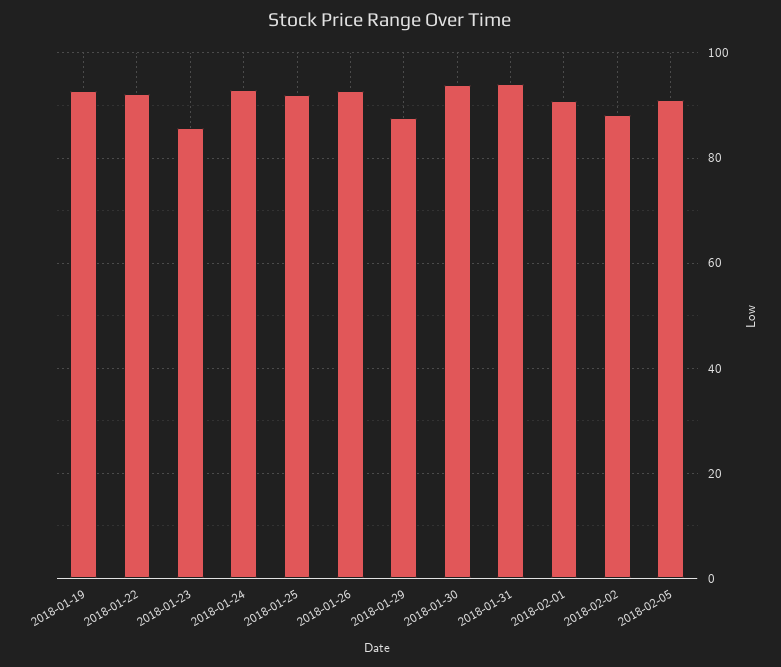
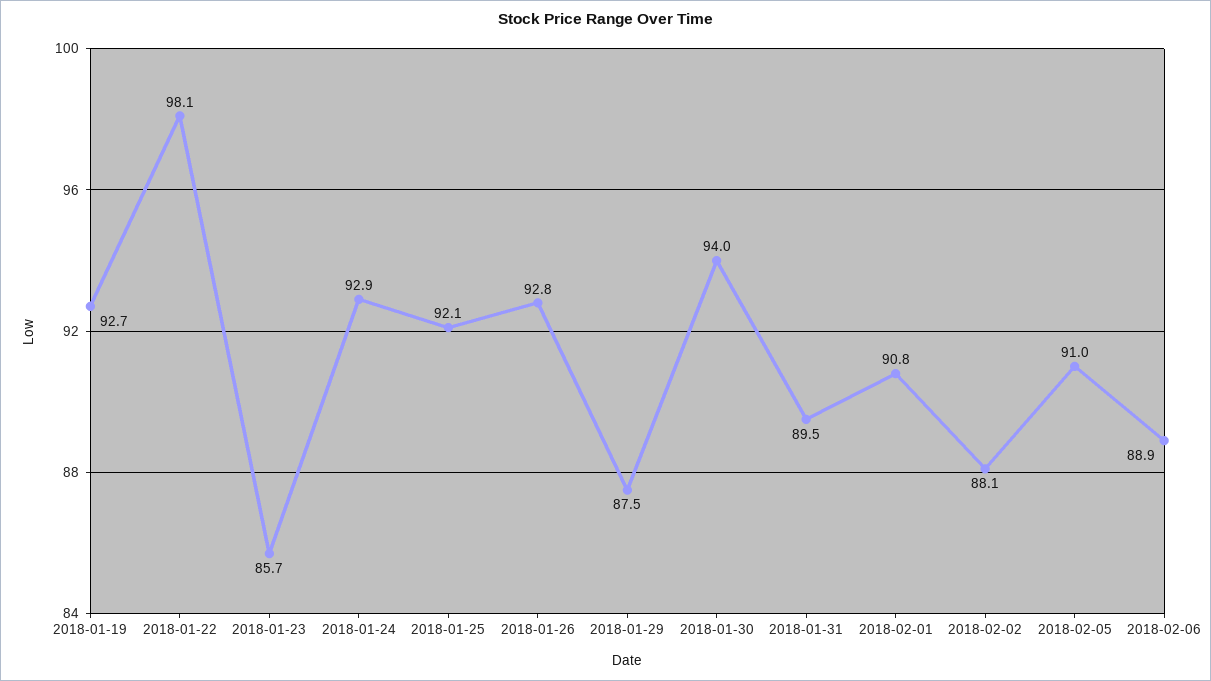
2018-01-22: 92 -> 98.1
2018-01-31: 94 -> 89.5
2018-02-06: none -> 88.9

